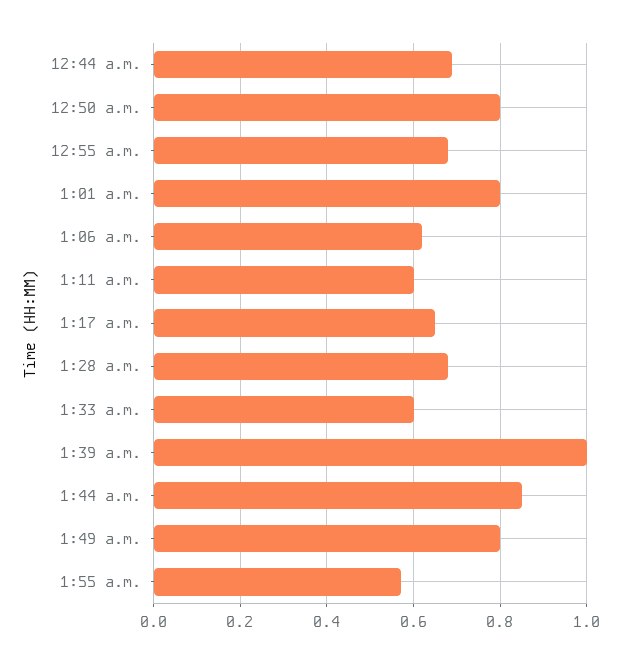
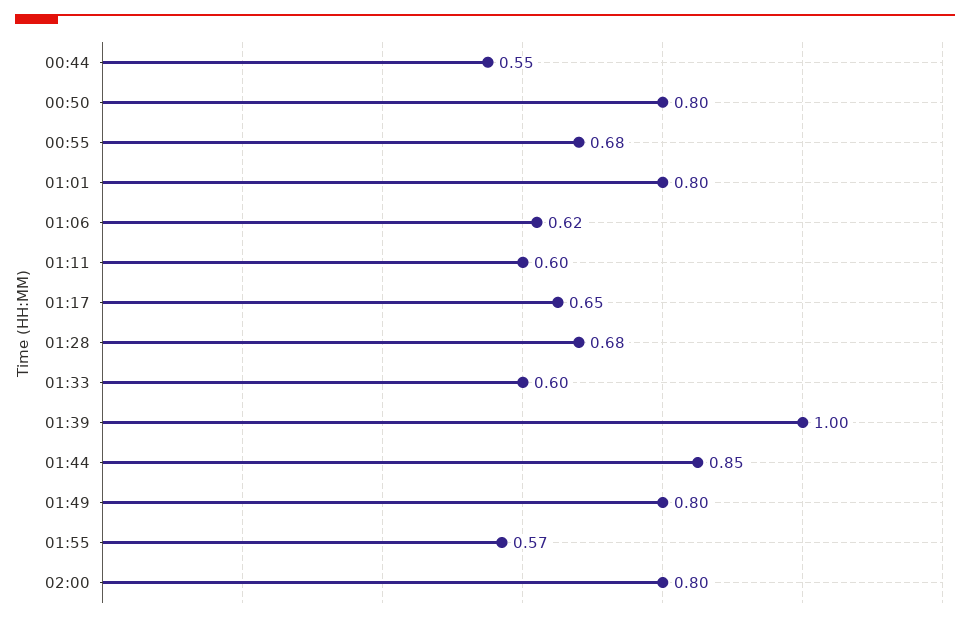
12:44 a.m.: 0.7 -> 0.55
02:00: none -> 0.8

